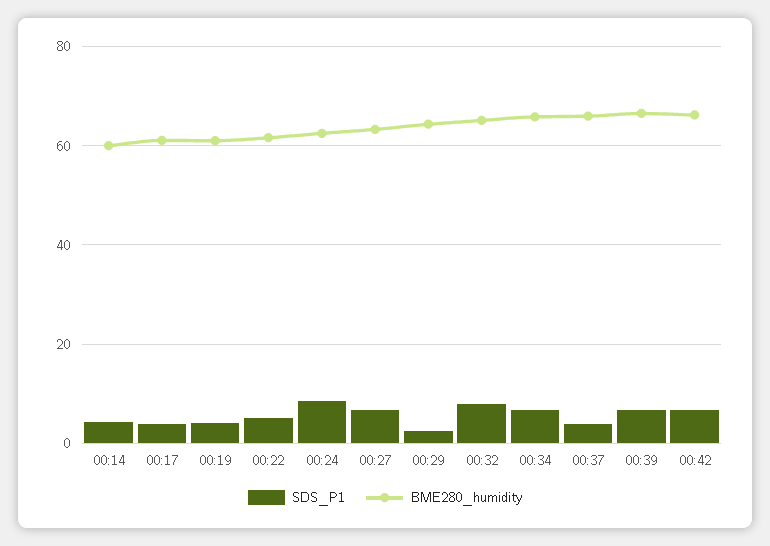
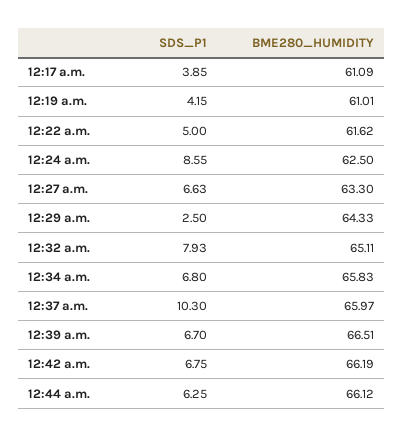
SDS_P1, 00:14: 4 -> none
BME280_humidity, 00:14: 60 -> none
SDS_P1, 00:37: 4 -> 10.3
SDS_P1, 12:44 a.m.: none -> 6.25
BME280_humidity, 12:44 a.m.: none -> 66.12

